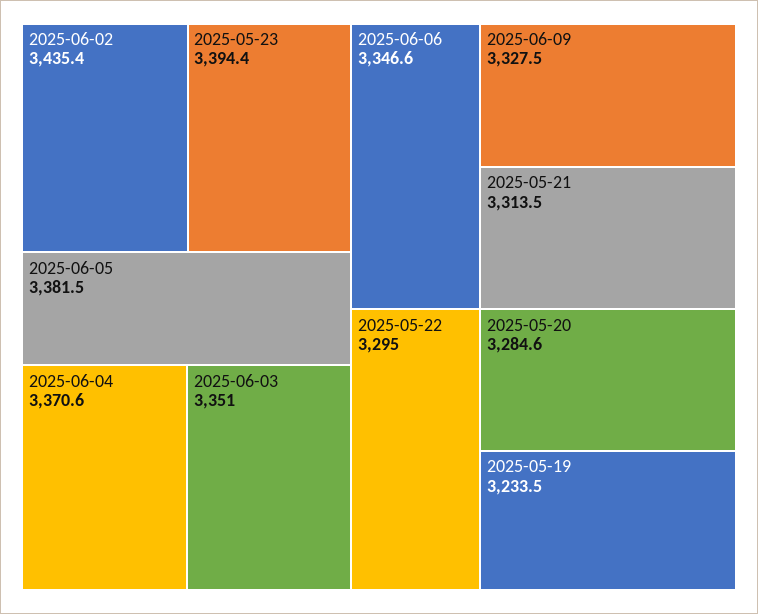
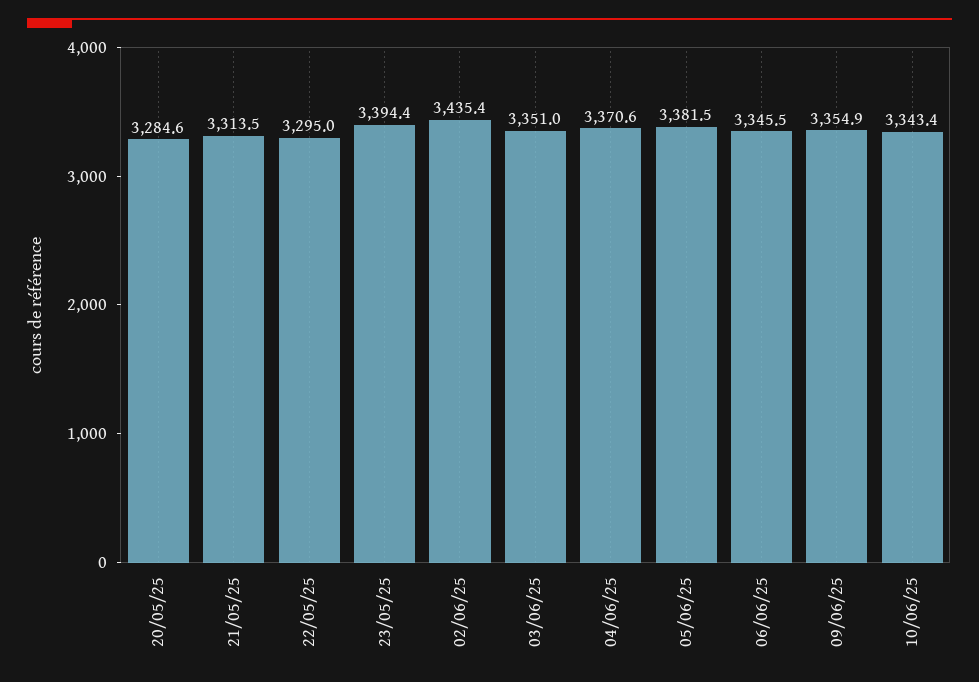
2025-06-06: 3346.6 -> 3345.5
2025-06-09: 3327.5 -> 3354.9
2025-05-19: 3233.5 -> none
10/06/25: none -> 3343.4

